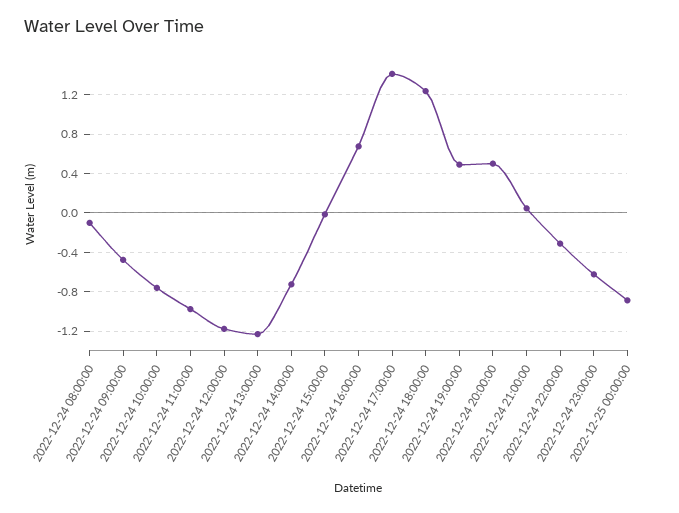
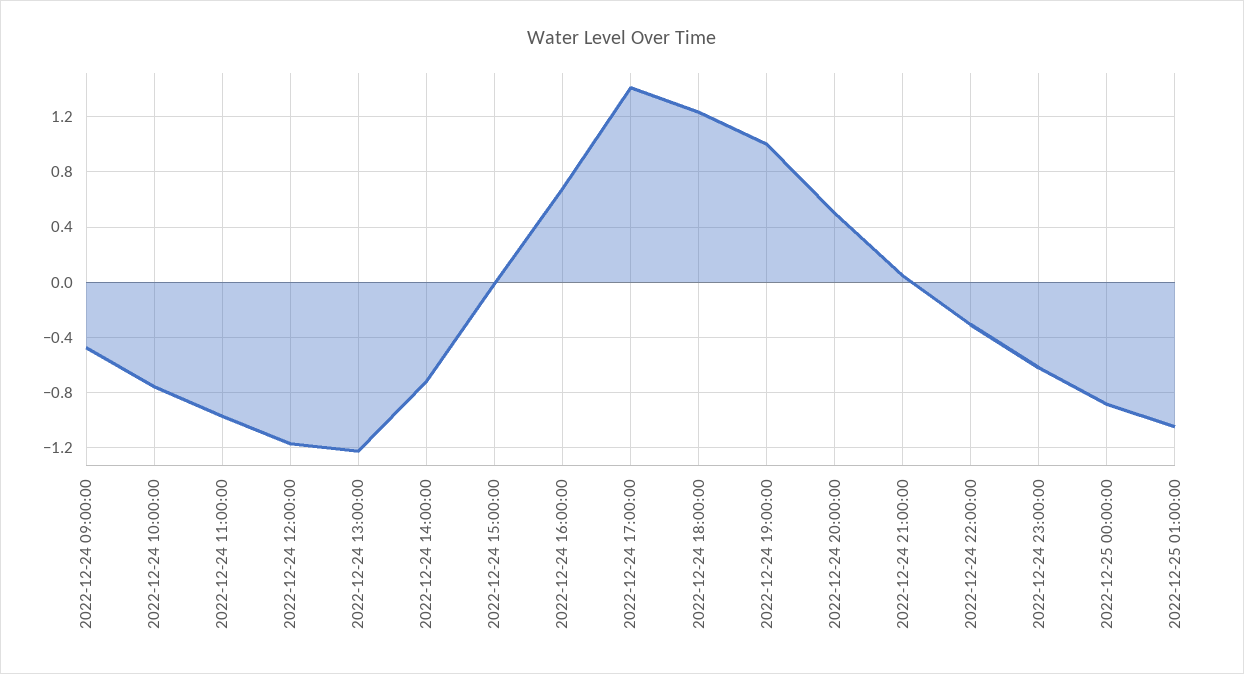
2022-12-24 08:00:00: -0.1 -> none
2022-12-24 19:00:00: 0.5 -> 1
2022-12-25 01:00:00: none -> -1.05

